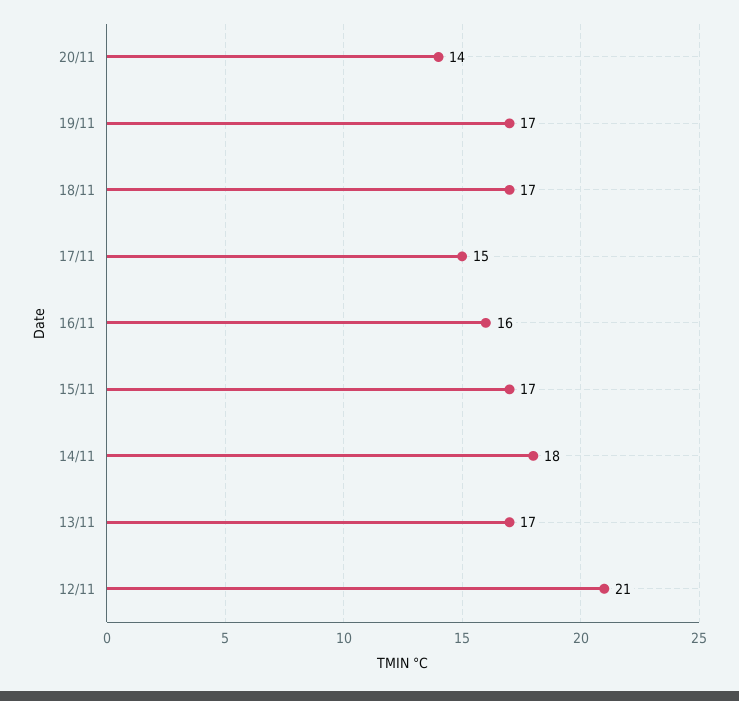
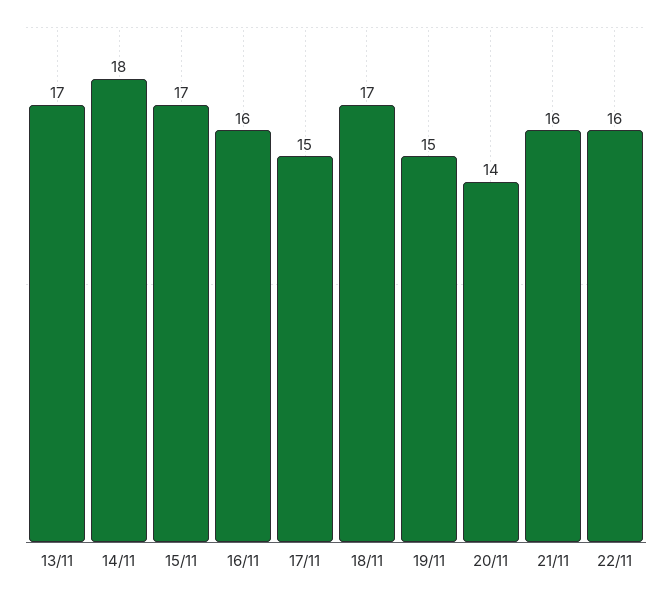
19/11: 17 -> 15
12/11: 21 -> none
21/11: none -> 16
22/11: none -> 16

